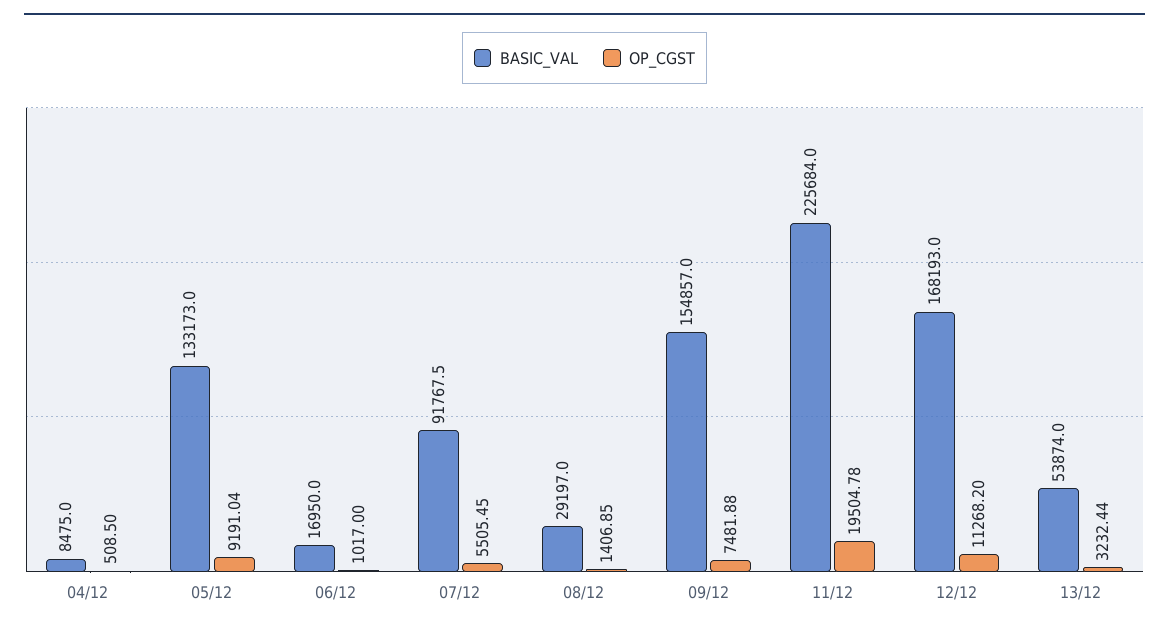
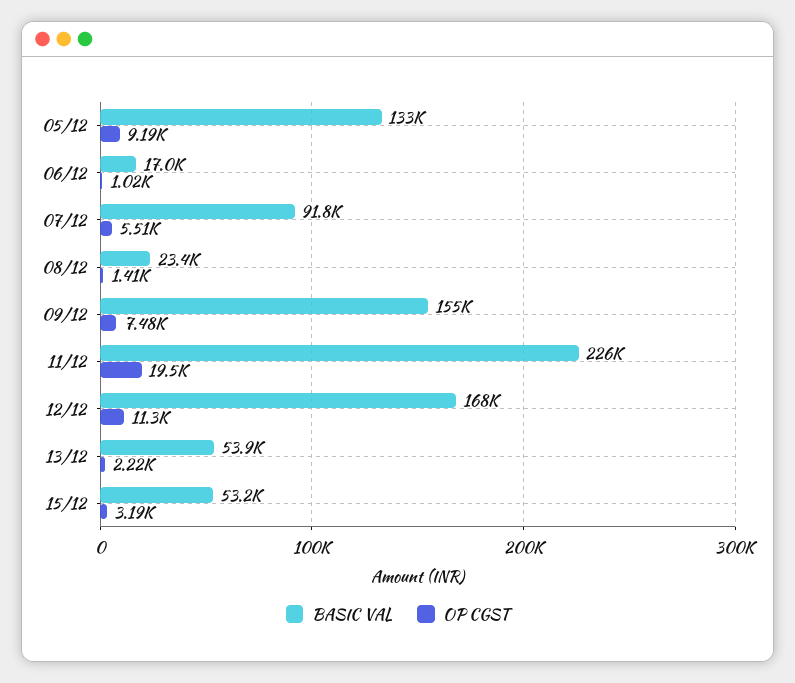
BASIC_VAL, 04/12: 8475 -> none
OP_CGST, 04/12: 508.5 -> none
BASIC_VAL, 08/12: 29197 -> 23400
OP_CGST, 13/12: 3232.44 -> 2220
BASIC_VAL, 15/12: none -> 53200
OP_CGST, 15/12: none -> 3190

